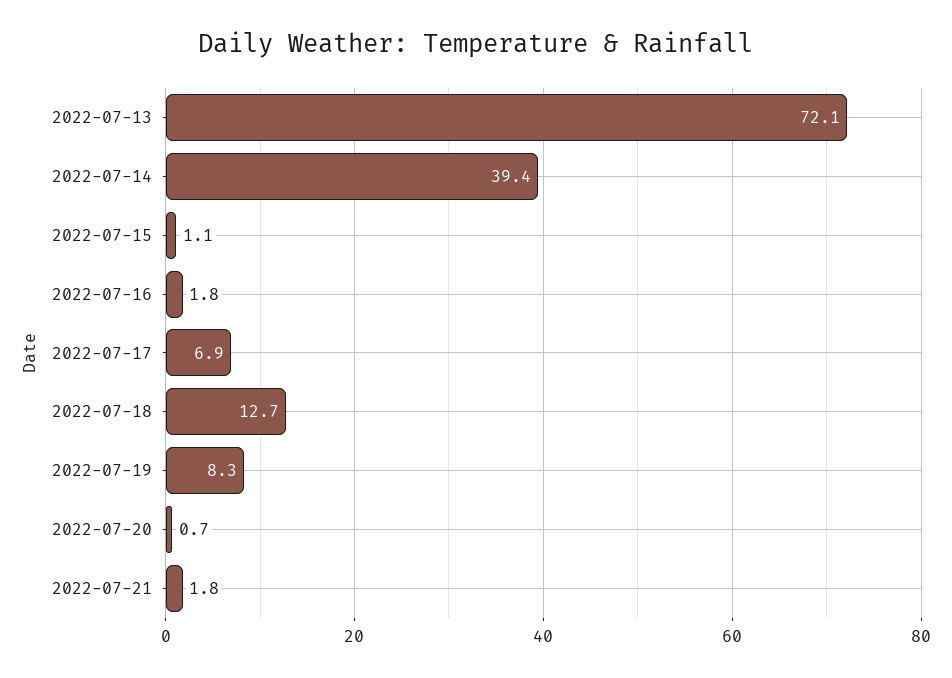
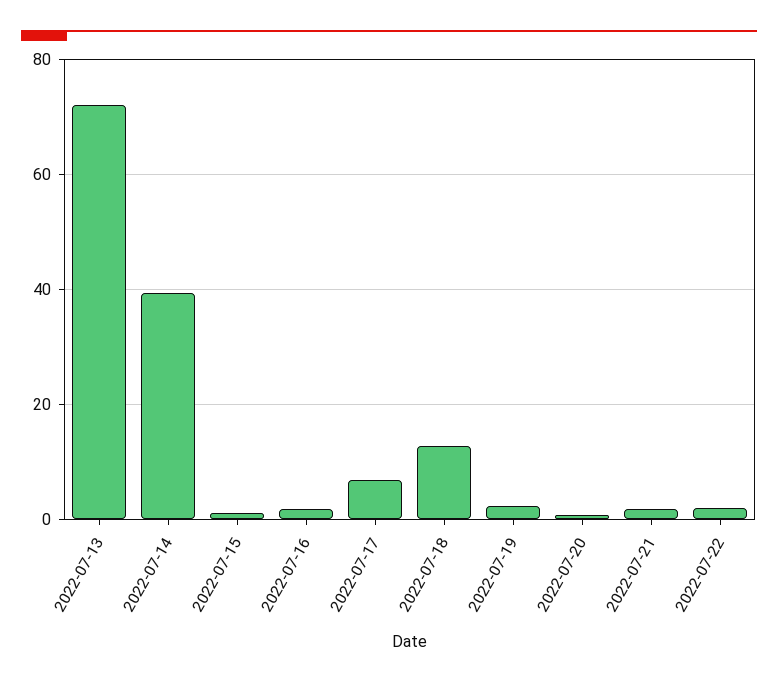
2022-07-19: 8.3 -> 2
2022-07-22: none -> 2

